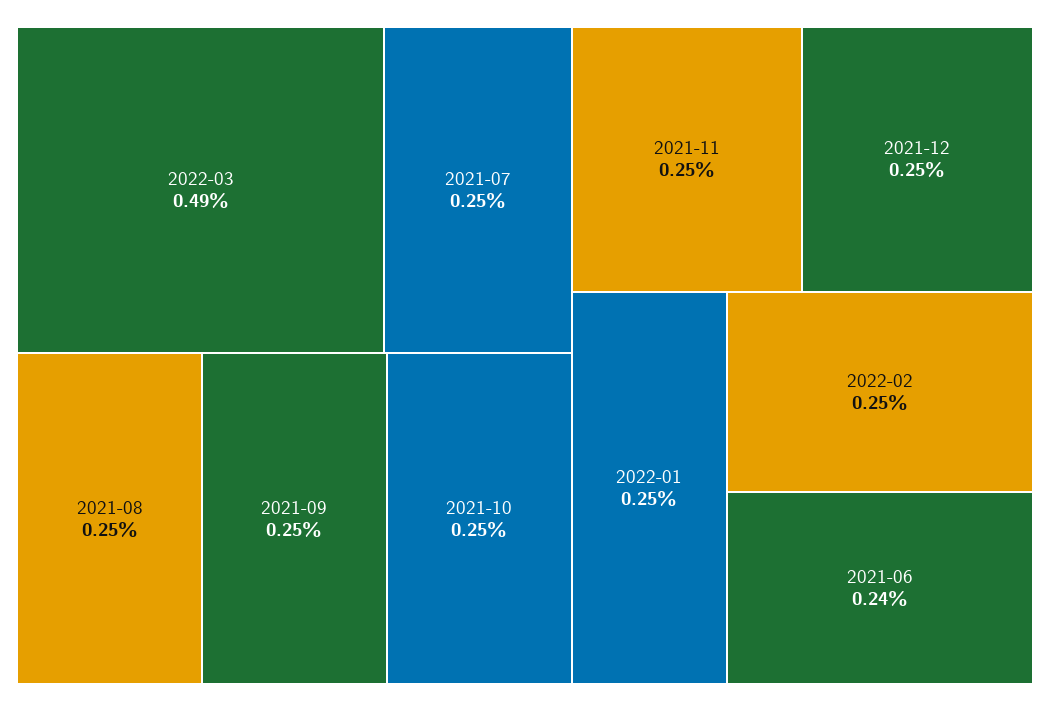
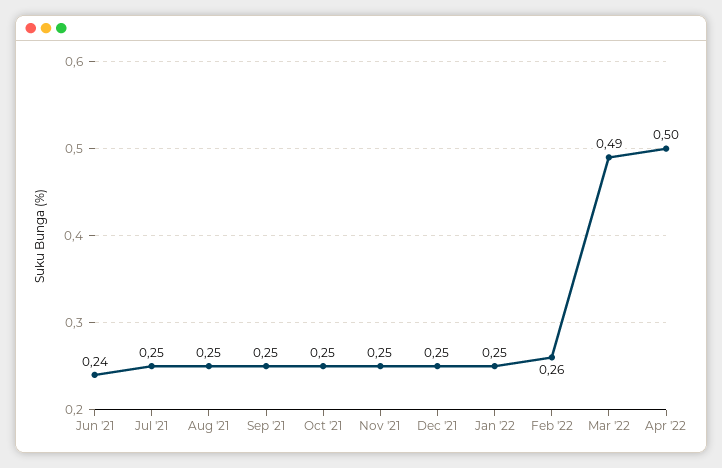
2022-02: 0.25 -> 0.26
Apr '22: none -> 0.5

